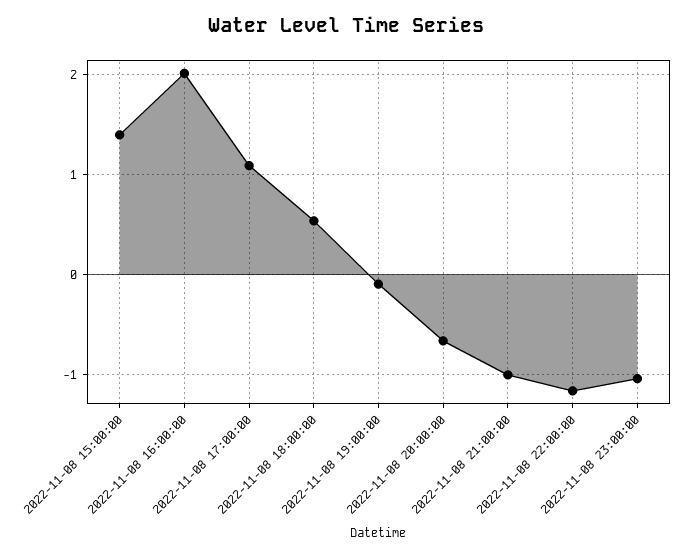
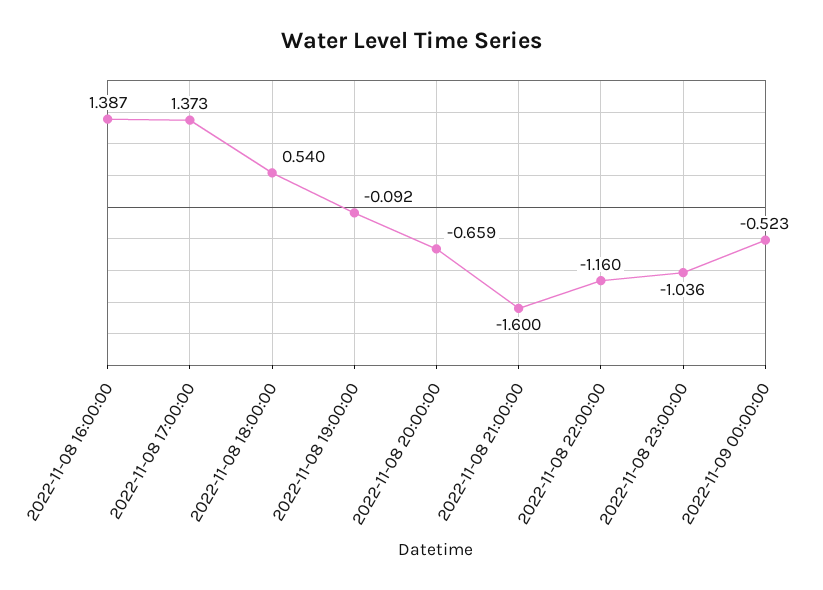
2022-11-08 15:00:00: 1.4 -> none
2022-11-08 16:00:00: 2 -> 1.387
2022-11-08 17:00:00: 1.1 -> 1.373
2022-11-08 21:00:00: -1 -> -1.6
2022-11-09 00:00:00: none -> -0.523

